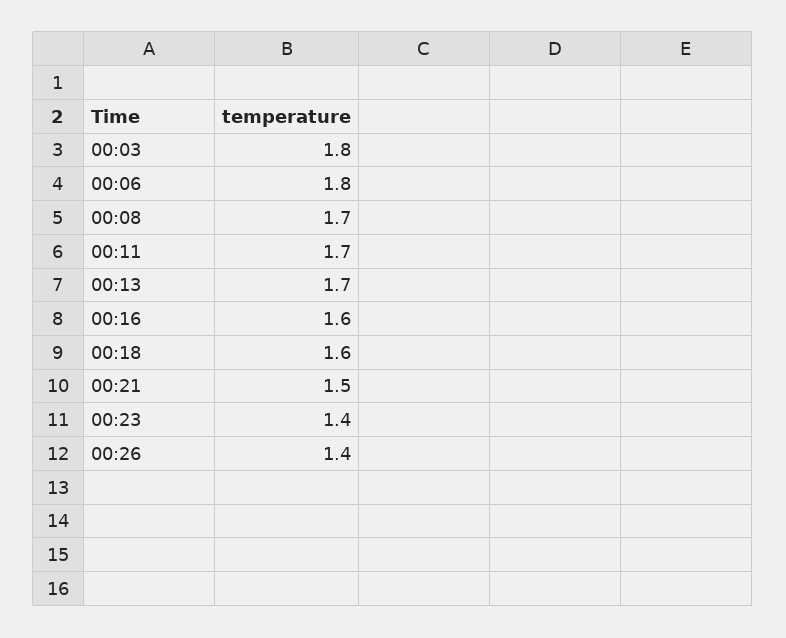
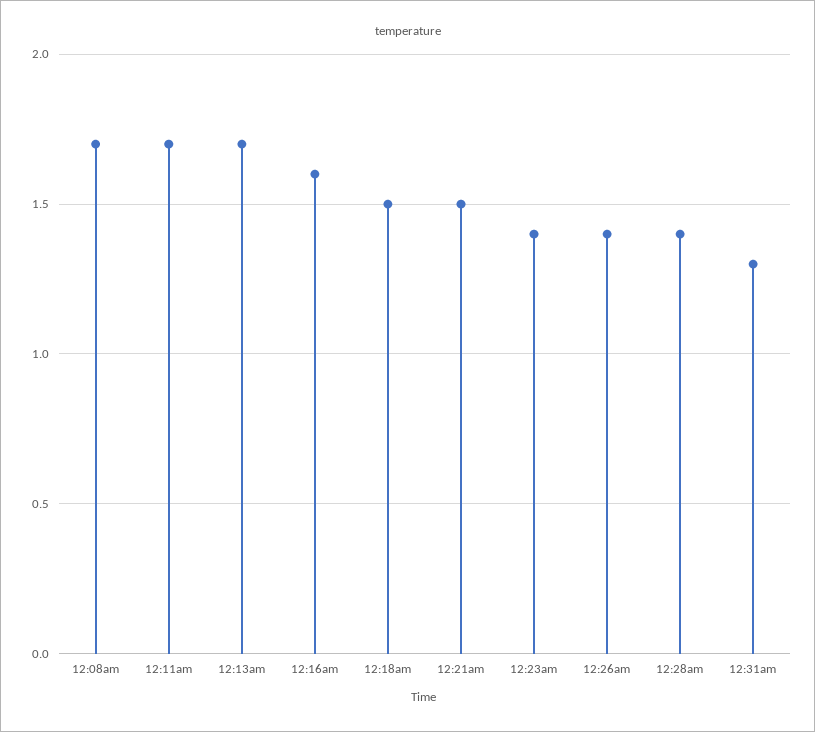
00:03: 1.8 -> none
00:06: 1.8 -> none
00:18: 1.6 -> 1.5
12:28am: none -> 1.4
12:31am: none -> 1.3

